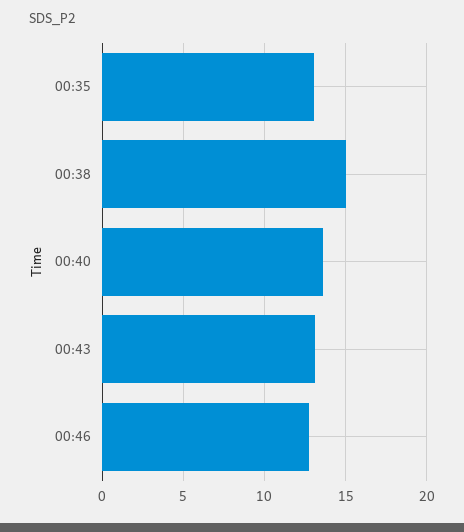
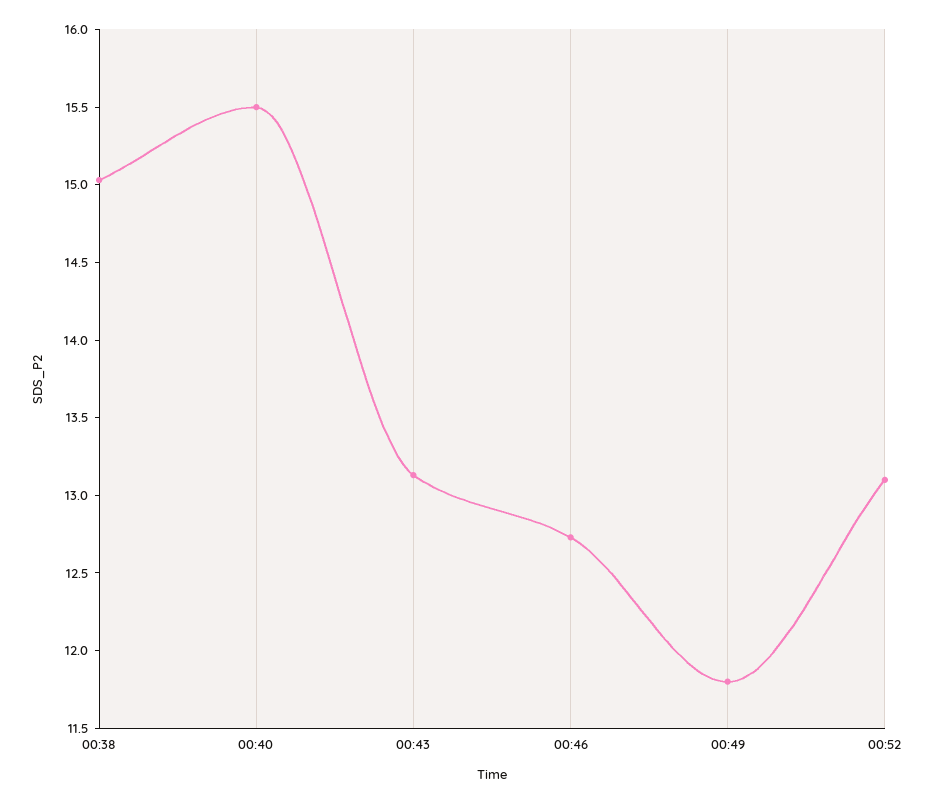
00:35: 13 -> none
00:40: 13.5 -> 15.5
00:49: none -> 11.8
00:52: none -> 13.1

